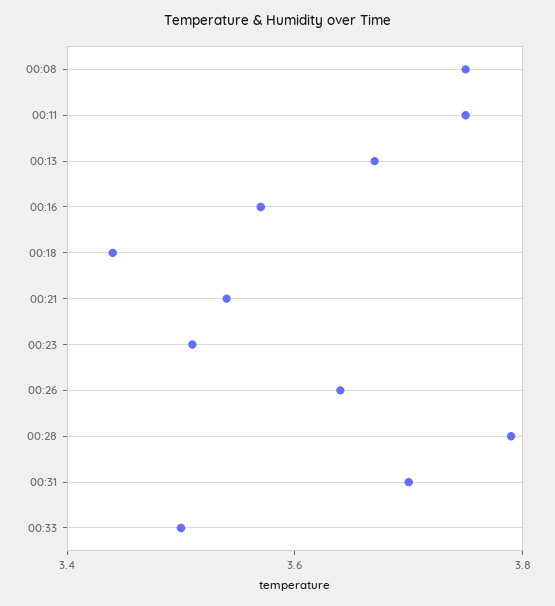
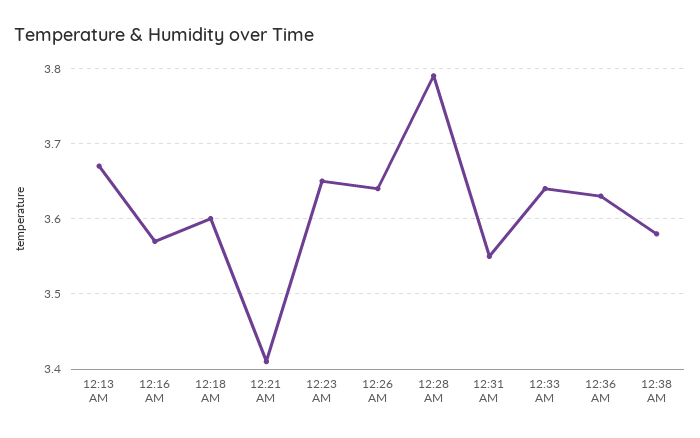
00:08: 3.75 -> none
00:11: 3.75 -> none
00:18: 3.45 -> 3.6
00:21: 3.55 -> 3.41
00:23: 3.5 -> 3.65
00:31: 3.7 -> 3.55
00:33: 3.5 -> 3.64
12:36 AM: none -> 3.63
12:38 AM: none -> 3.58

